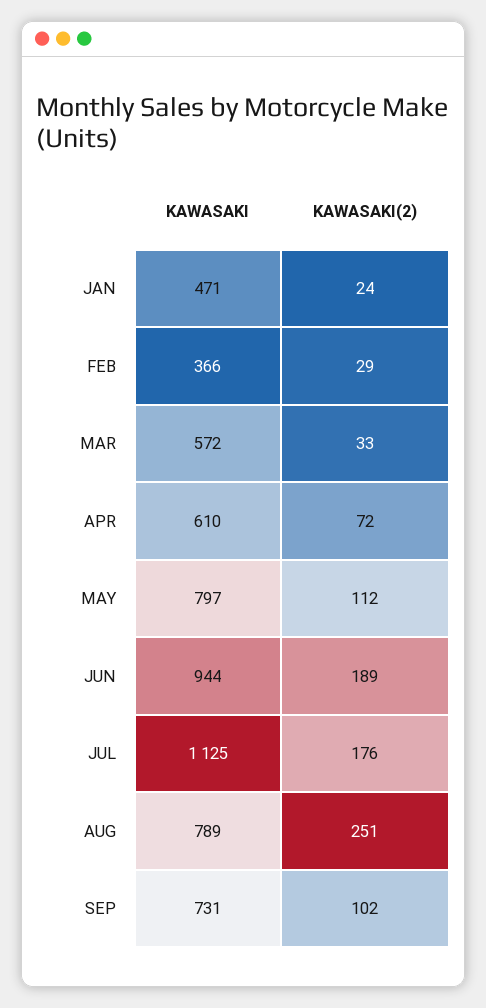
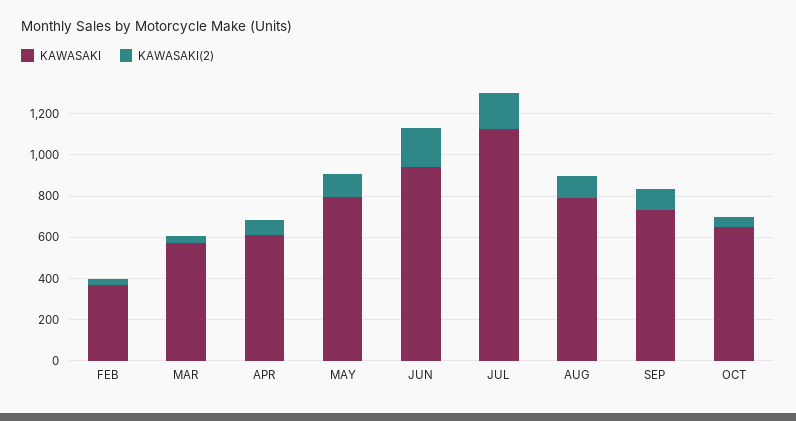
KAWASAKI, JAN: 471 -> none
KAWASAKI(2), JAN: 24 -> none
KAWASAKI(2), AUG: 251 -> 100
KAWASAKI, OCT: none -> 650
KAWASAKI(2), OCT: none -> 50

